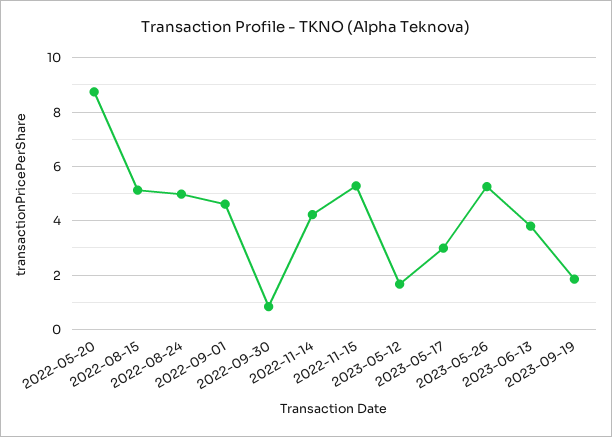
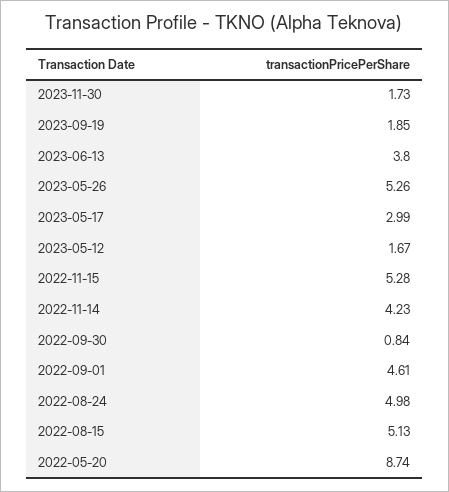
2023-11-30: none -> 1.73

